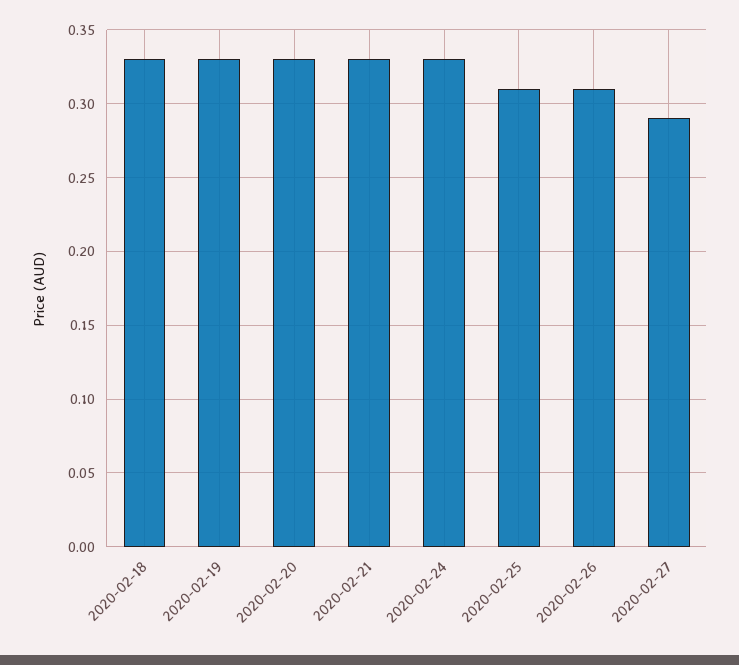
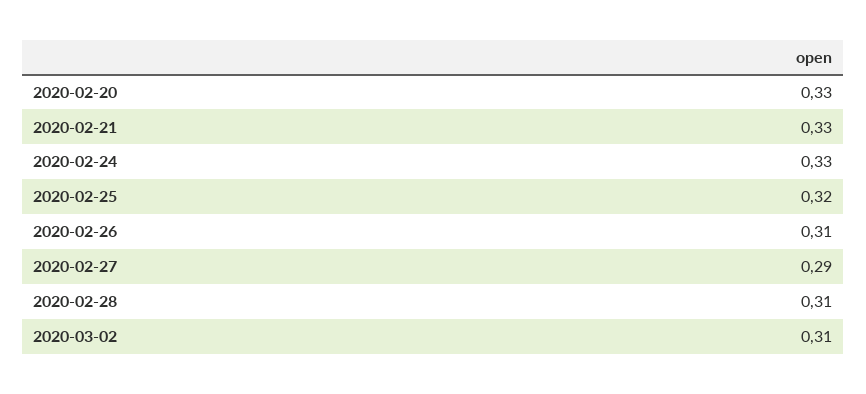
2020-02-18: 0.33 -> none
2020-02-19: 0.33 -> none
2020-02-25: 0.31 -> 0.32
2020-02-28: none -> 0.31
2020-03-02: none -> 0.31

